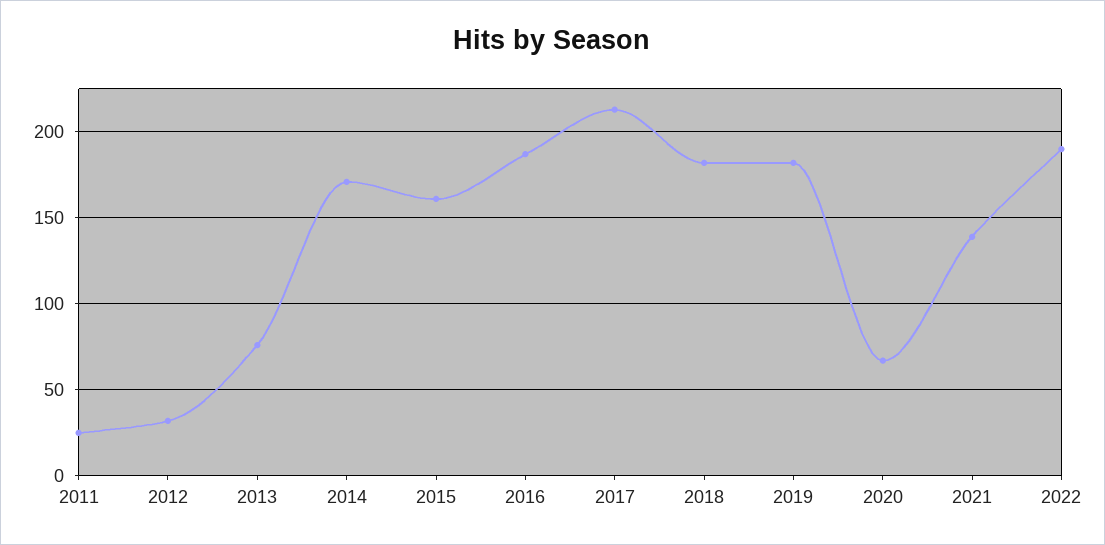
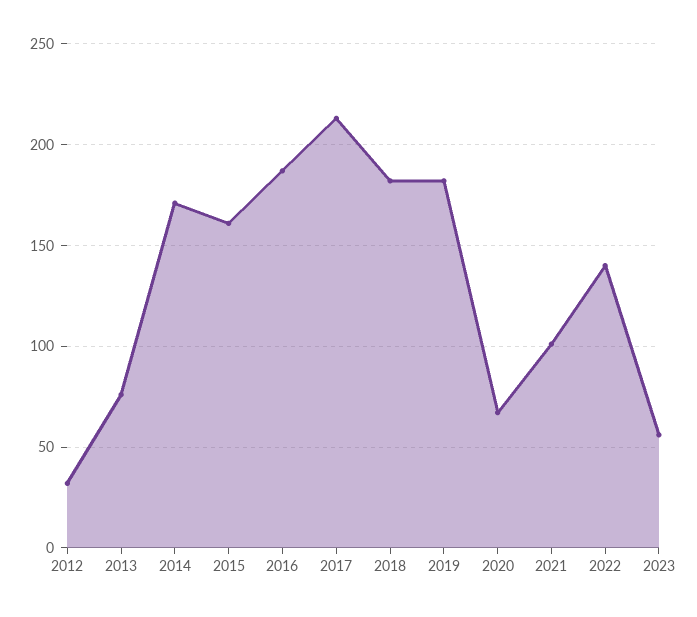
2011: 25 -> none
2021: 140 -> 100
2022: 190 -> 140
2023: none -> 55

